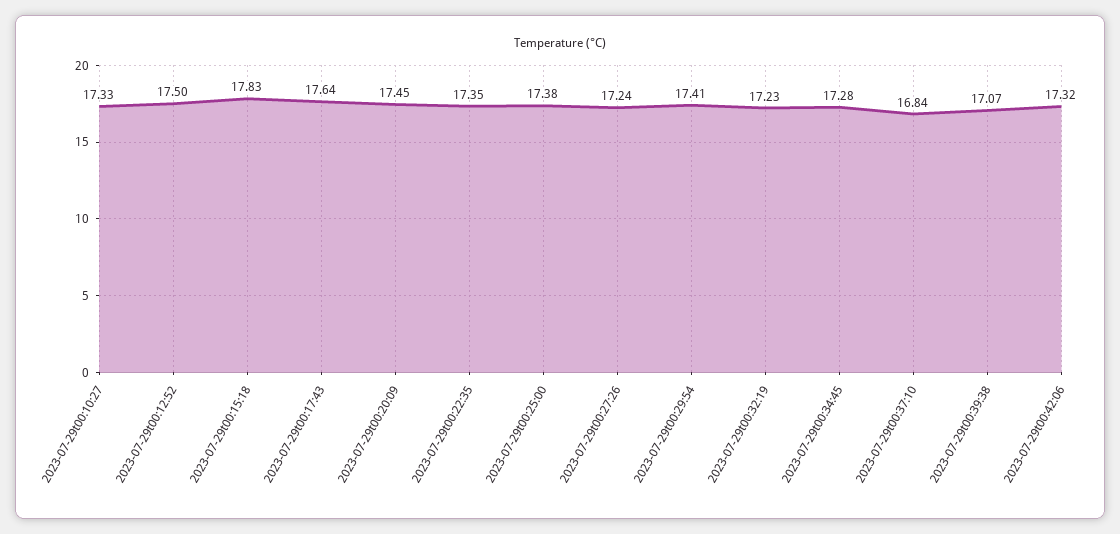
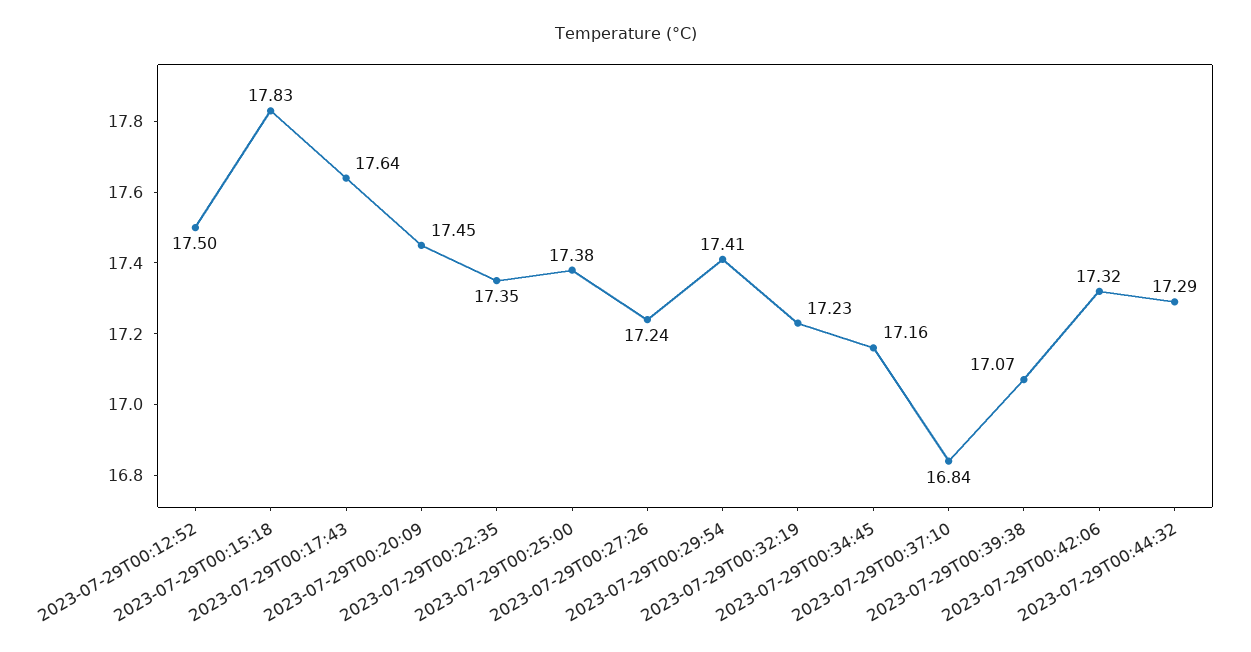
2023-07-29t00:10:27: 17.33 -> none
2023-07-29t00:34:45: 17.28 -> 17.16
2023-07-29T00:44:32: none -> 17.29

